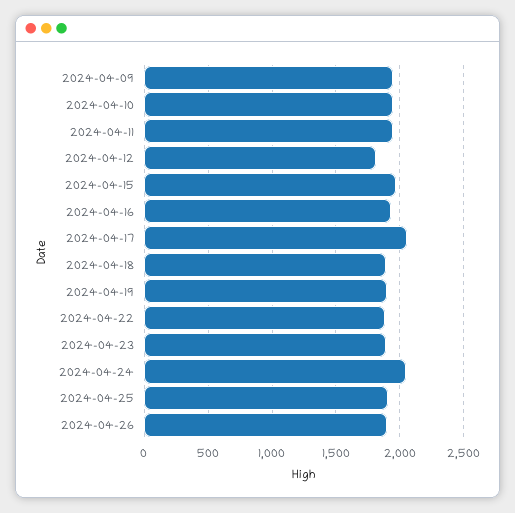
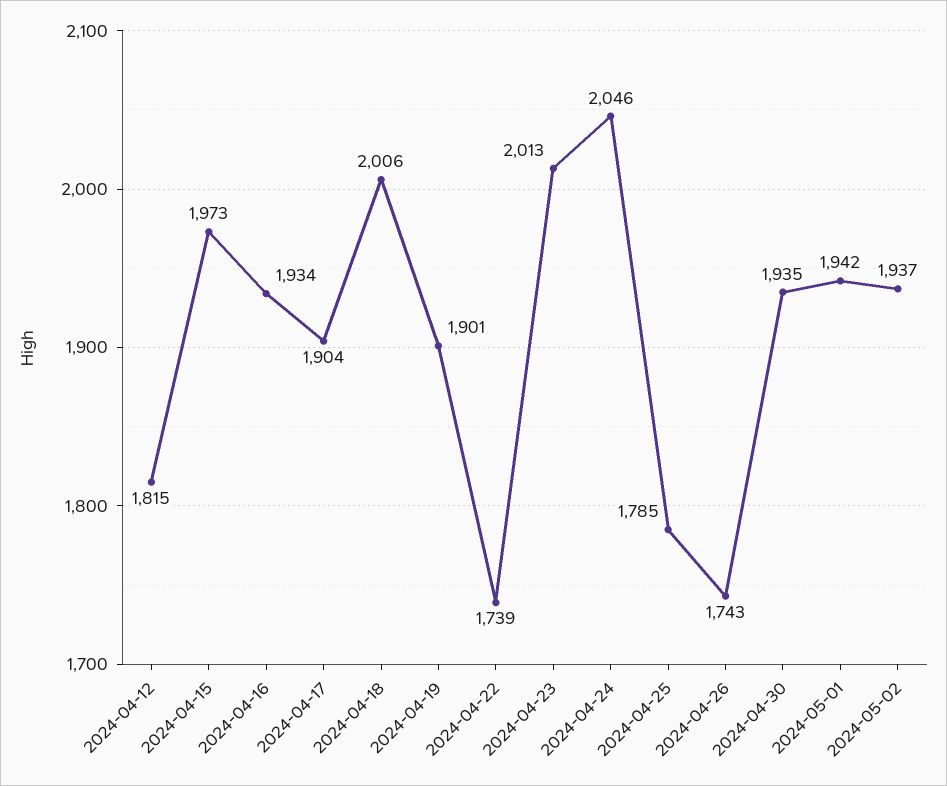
2024-04-09: 1950 -> none
2024-04-10: 1950 -> none
2024-04-11: 1950 -> none
2024-04-17: 2050 -> 1904
2024-04-18: 1900 -> 2006
2024-04-22: 1900 -> 1739
2024-04-23: 1900 -> 2013
2024-04-25: 1900 -> 1785
2024-04-26: 1900 -> 1743
2024-04-30: none -> 1935
2024-05-01: none -> 1942
2024-05-02: none -> 1937

